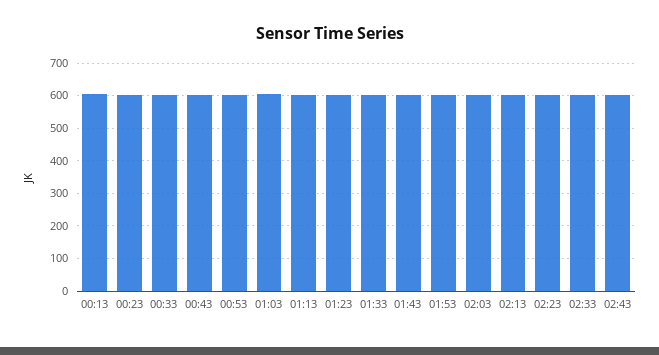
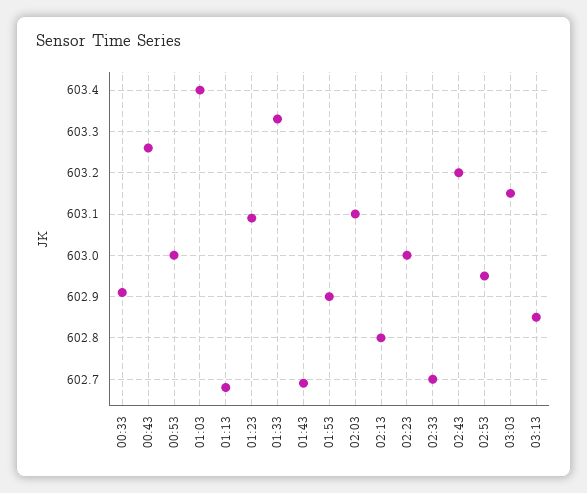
00:13: 600 -> none
00:23: 600 -> none
02:53: none -> 602.95
03:03: none -> 603.15
03:13: none -> 602.85

